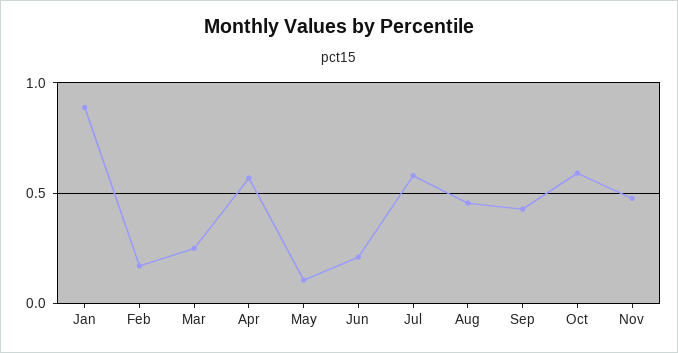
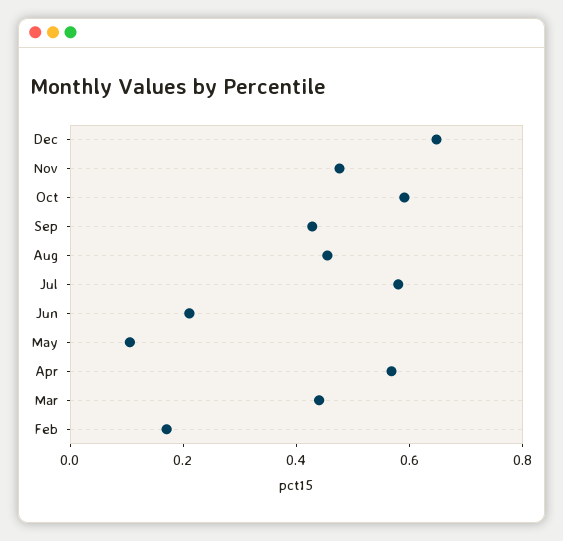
Jan: 0.9 -> none
Mar: 0.25 -> 0.45
Dec: none -> 0.65

